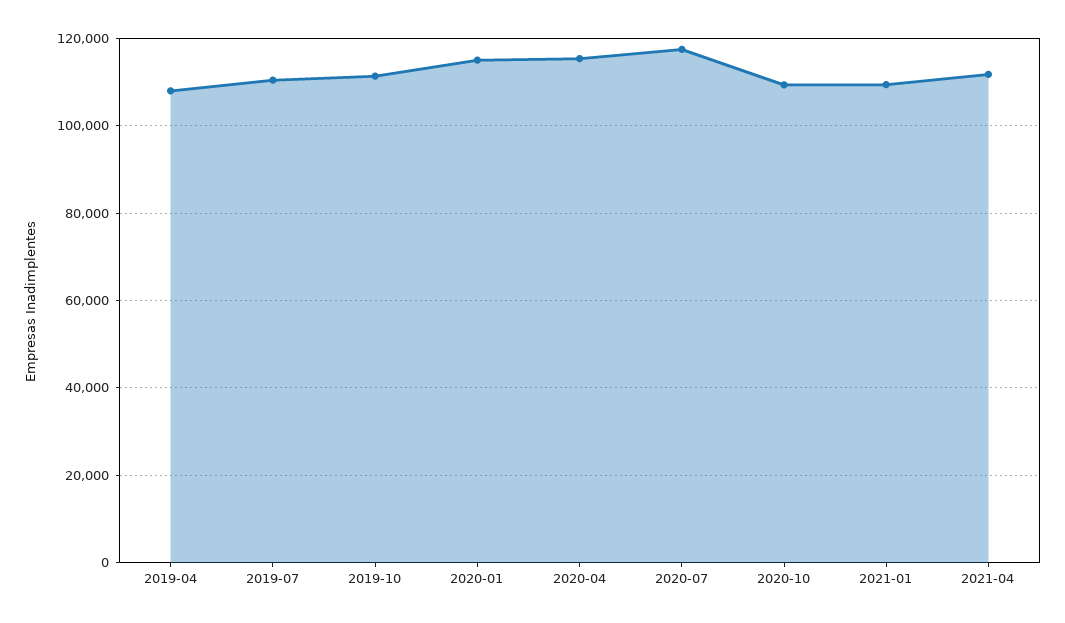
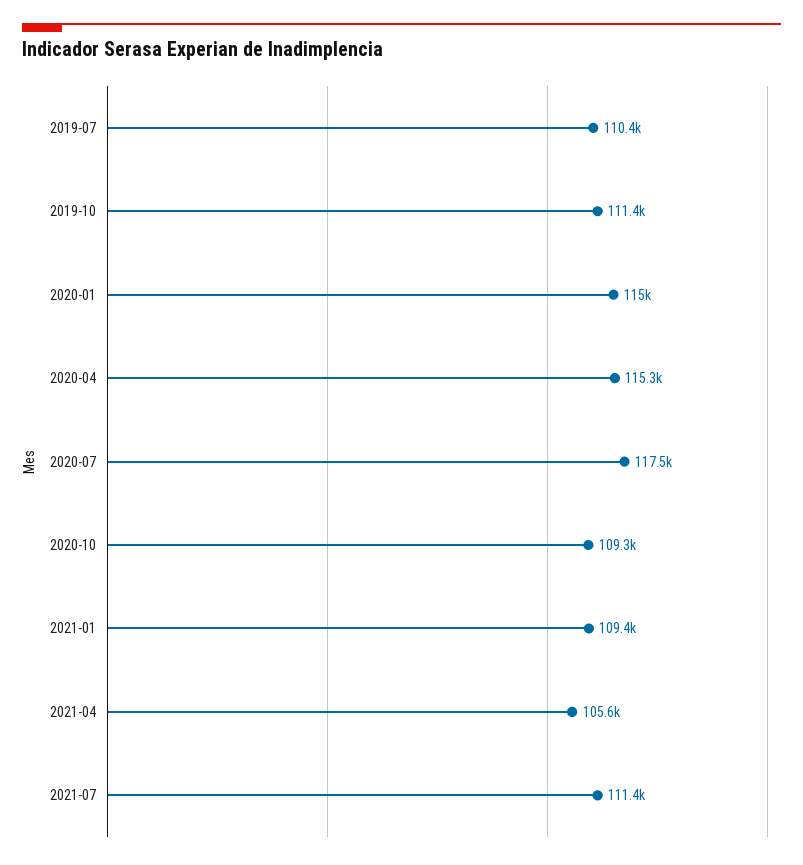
2019-04: 108000 -> none
2021-04: 112000 -> 105600
2021-07: none -> 111400

